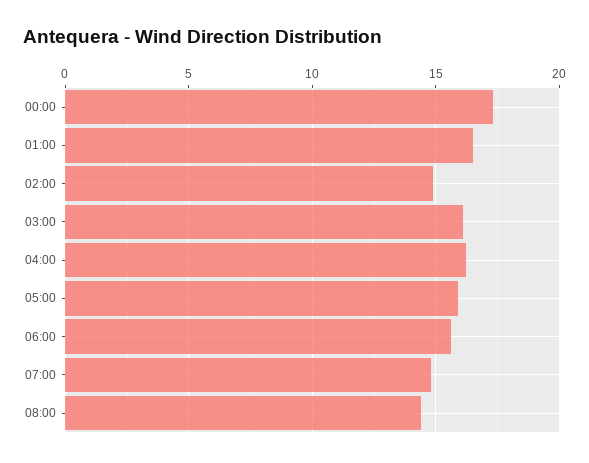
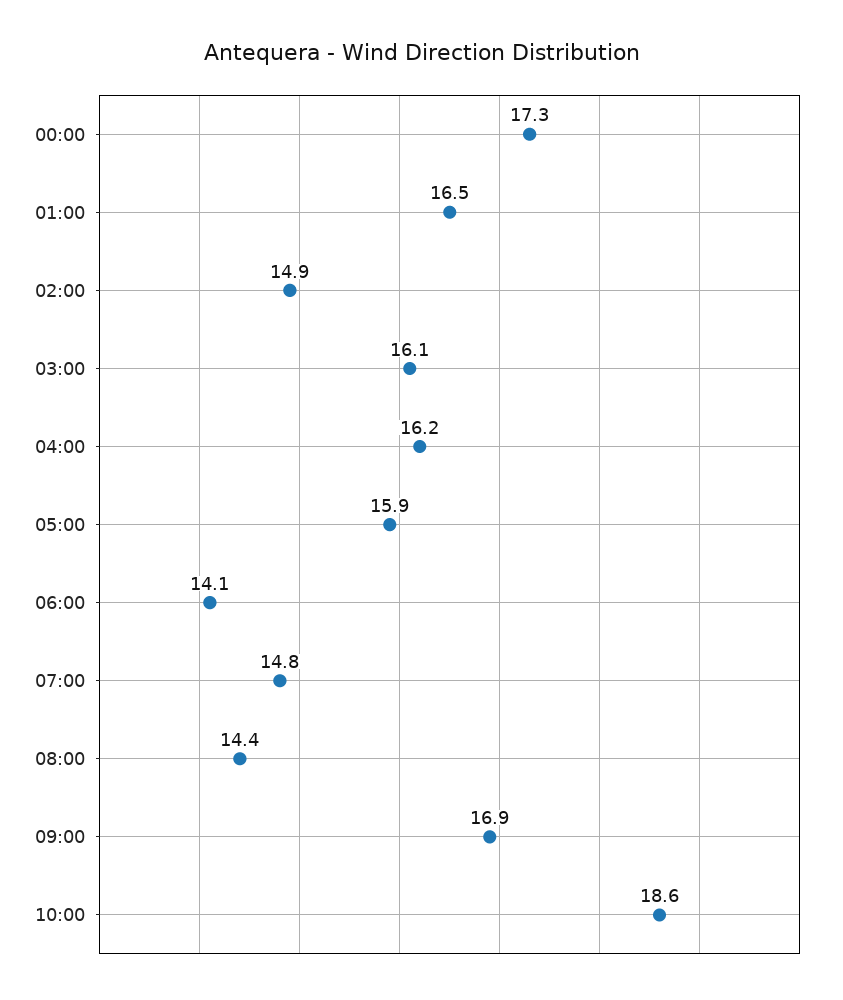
06:00: 15.5 -> 14.1
09:00: none -> 16.9
10:00: none -> 18.6

